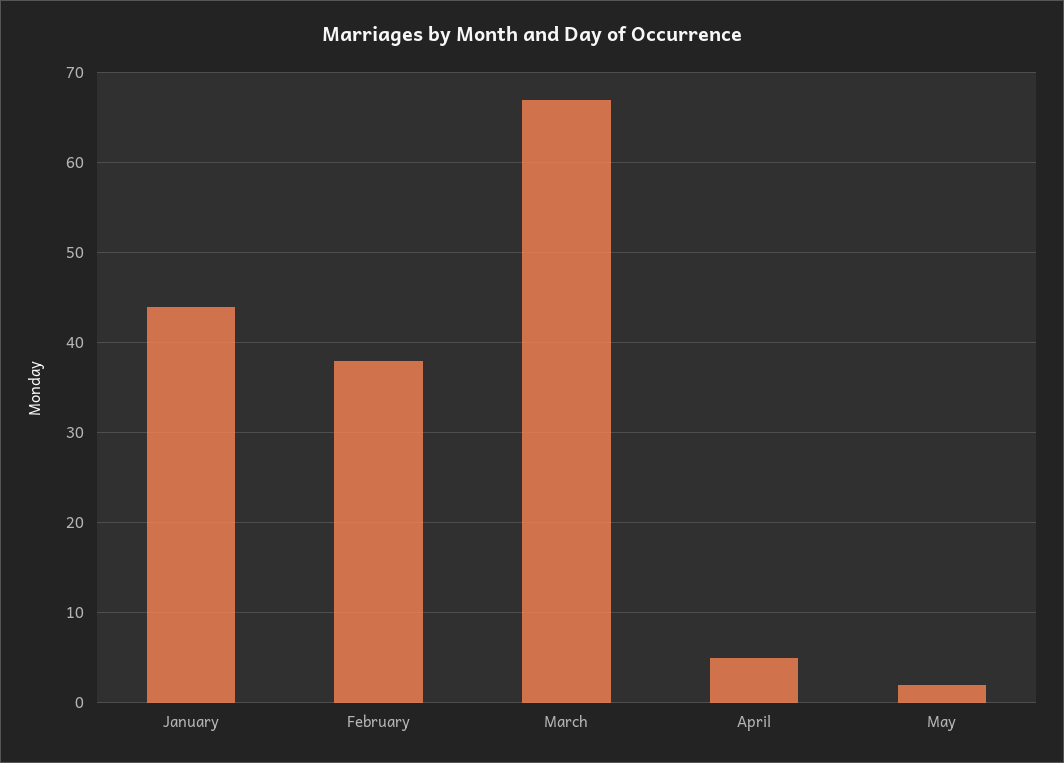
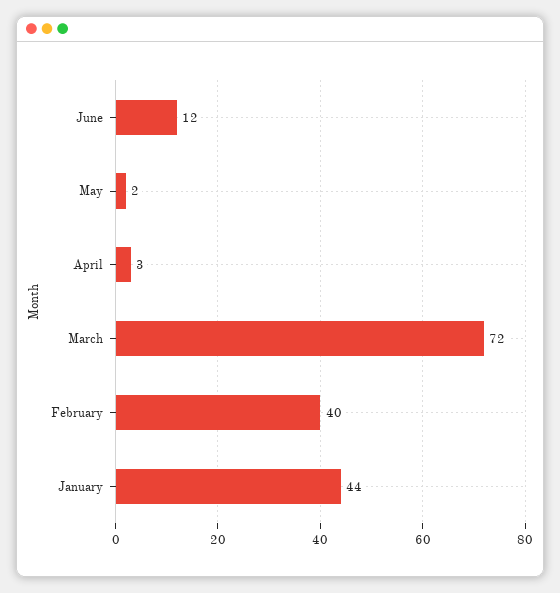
February: 38 -> 40
March: 67 -> 72
April: 5 -> 3
June: none -> 12

